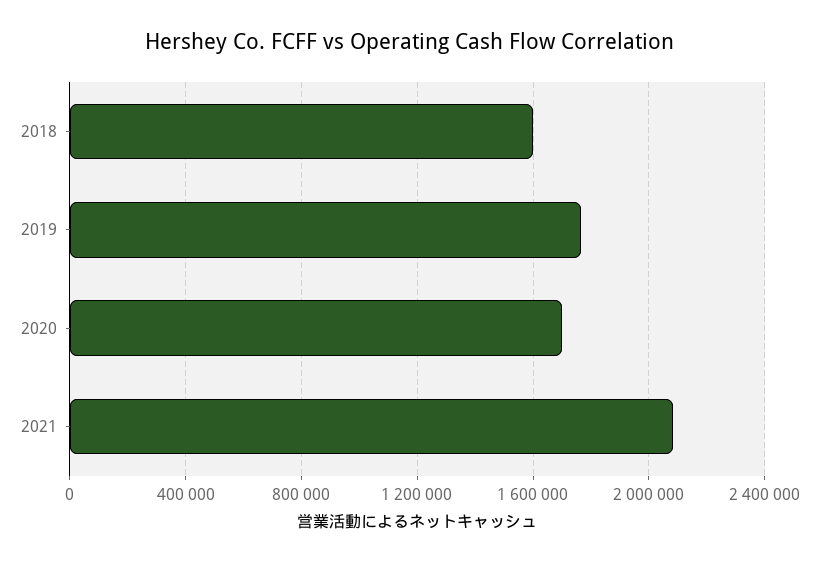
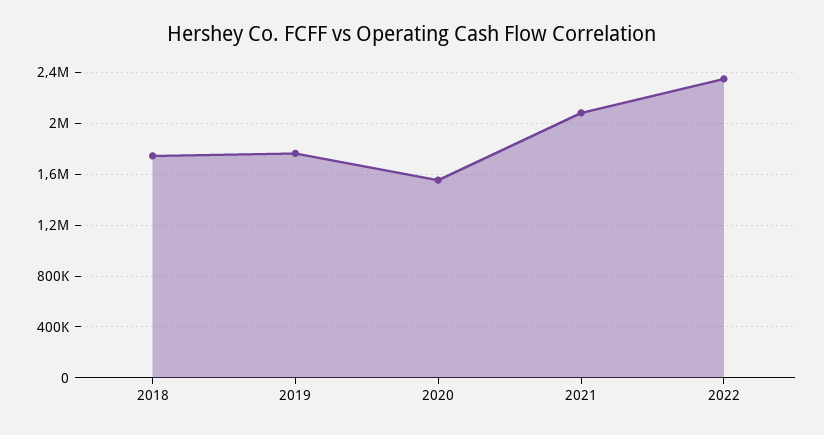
2018: 1600000 -> 1750000
2020: 1700000 -> 1550000
2022: none -> 2350000

